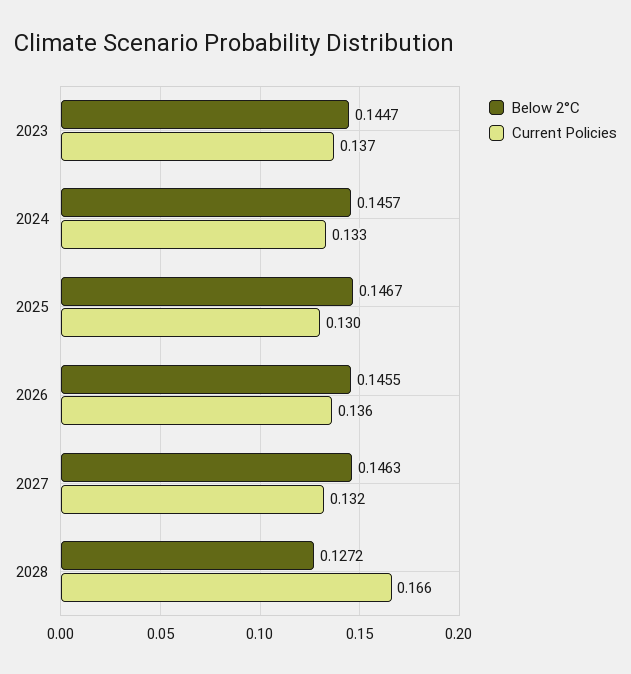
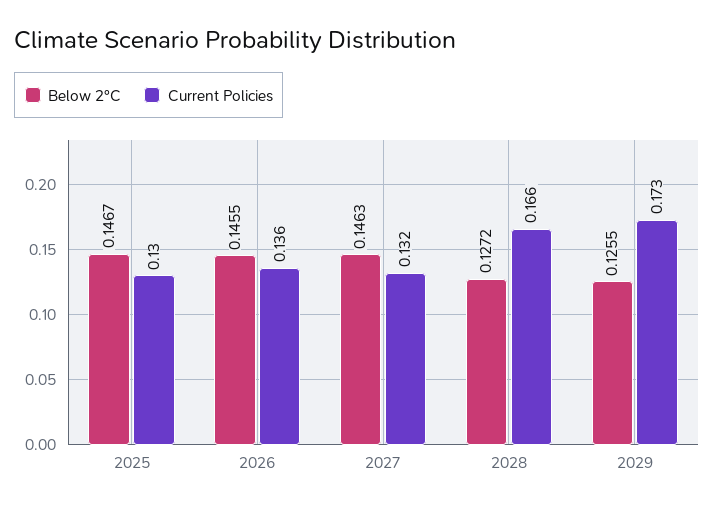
Below 2°C, 2023: 0.1447 -> none
Current Policies, 2023: 0.137 -> none
Below 2°C, 2024: 0.1457 -> none
Current Policies, 2024: 0.133 -> none
Below 2°C, 2029: none -> 0.1255
Current Policies, 2029: none -> 0.173

